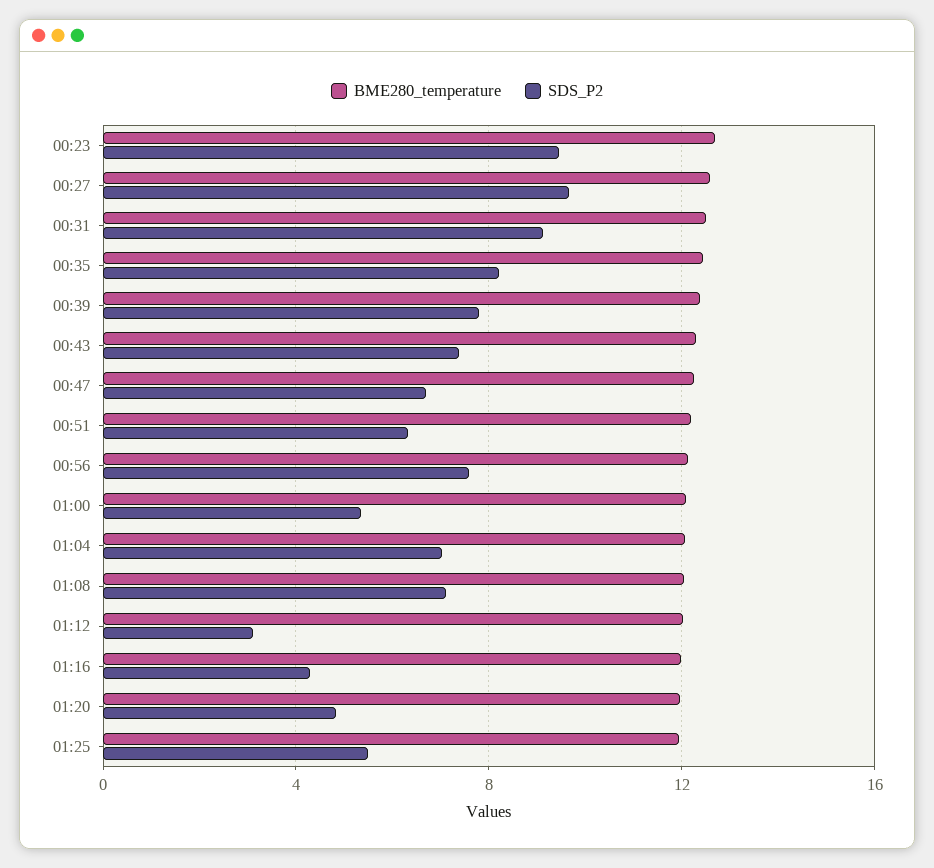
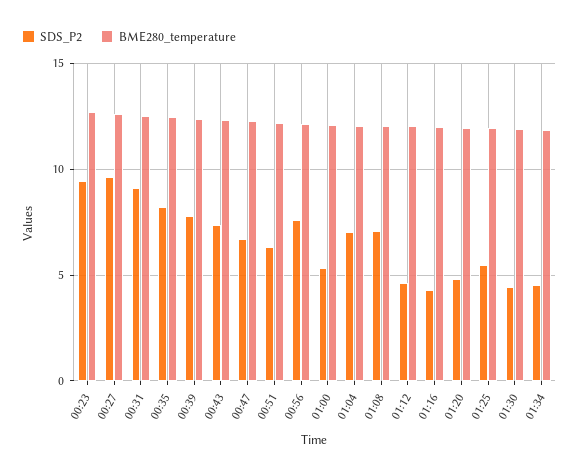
SDS_P2, 01:12: 3 -> 4.5
SDS_P2, 01:30: none -> 4.5
BME280_temperature, 01:30: none -> 12
SDS_P2, 01:34: none -> 4.5
BME280_temperature, 01:34: none -> 12

